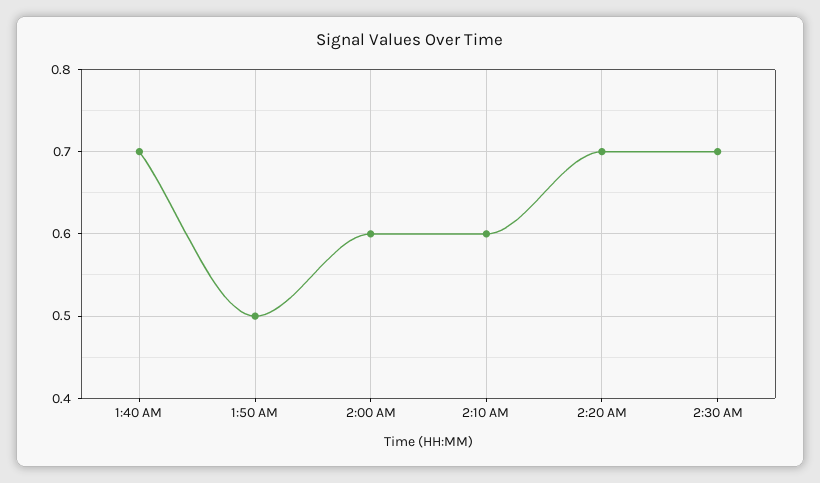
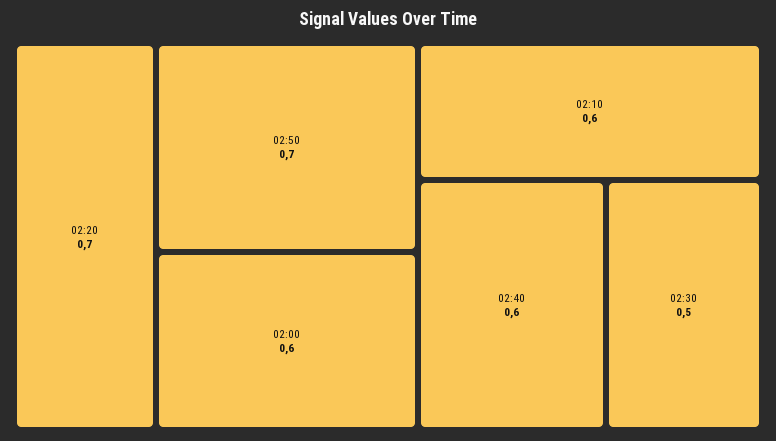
1:40 AM: 0.7 -> none
1:50 AM: 0.5 -> none
2:30 AM: 0.7 -> 0.5
02:50: none -> 0.7
02:40: none -> 0.6

